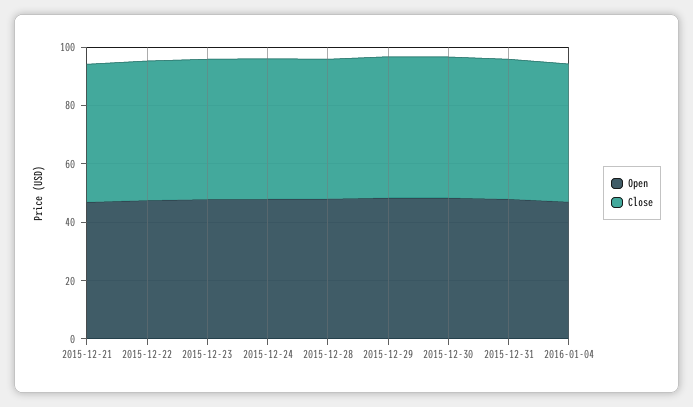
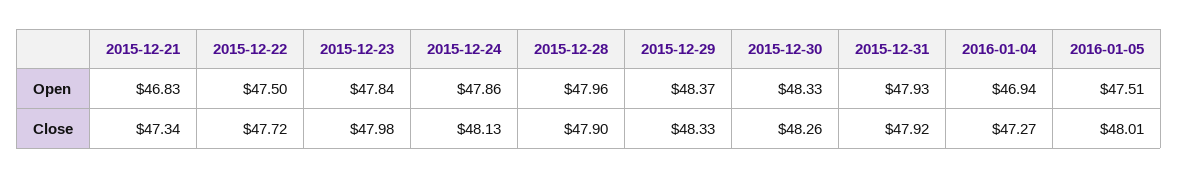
Open, 2016-01-05: none -> 47.51
Close, 2016-01-05: none -> 48.01

